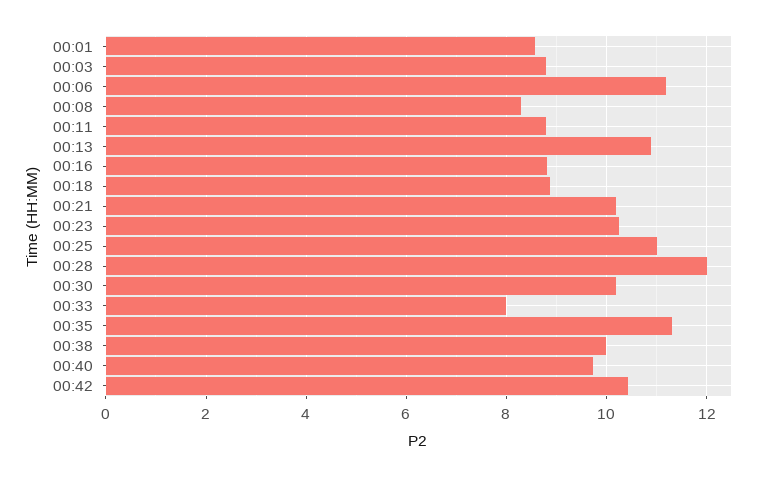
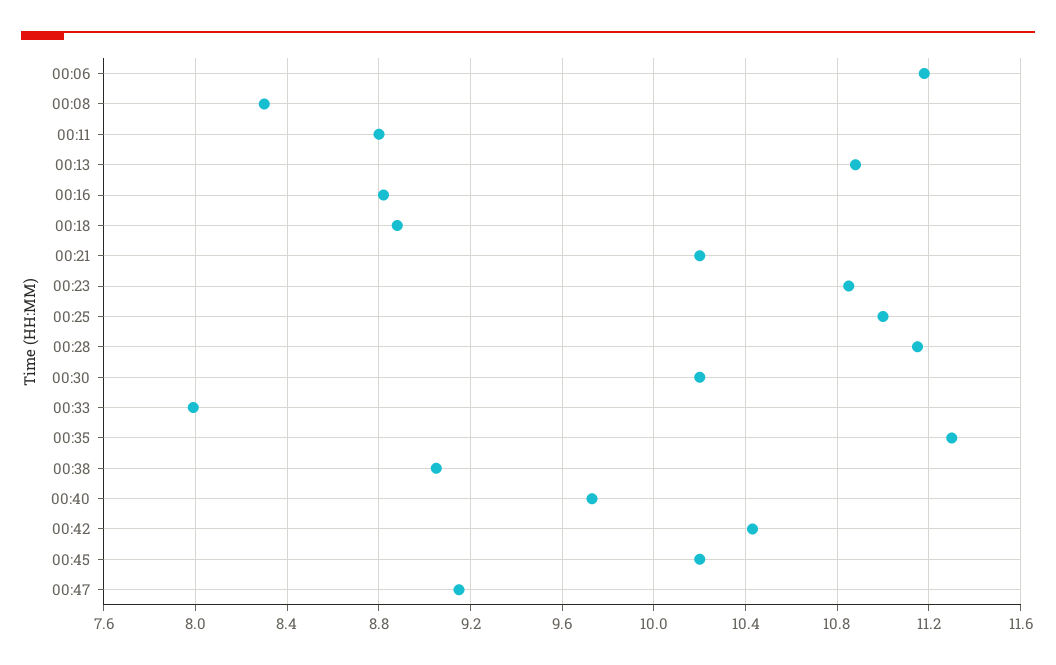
00:01: 8.6 -> none
00:03: 8.8 -> none
00:23: 10.2 -> 10.85
00:28: 12 -> 11.15
00:38: 10 -> 9.05
00:45: none -> 10.2
00:47: none -> 9.15

